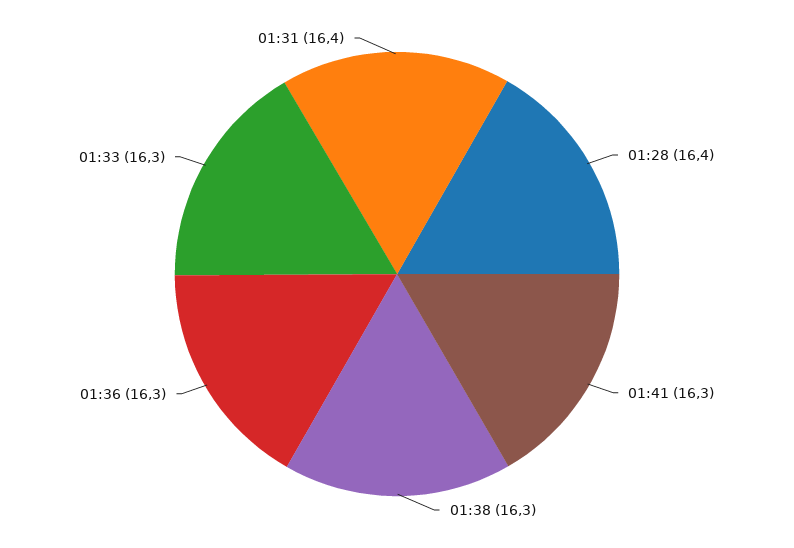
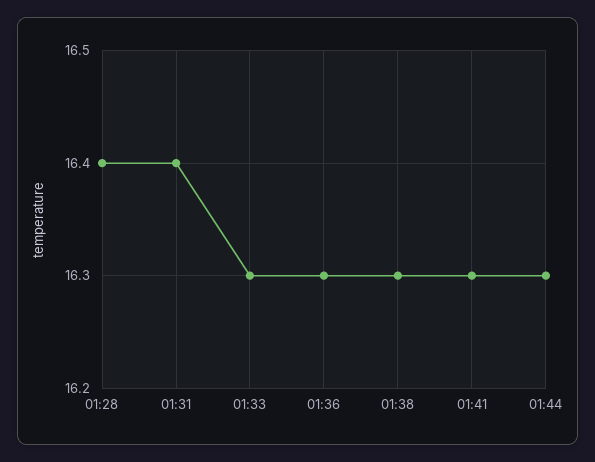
01:44: none -> 16.3

